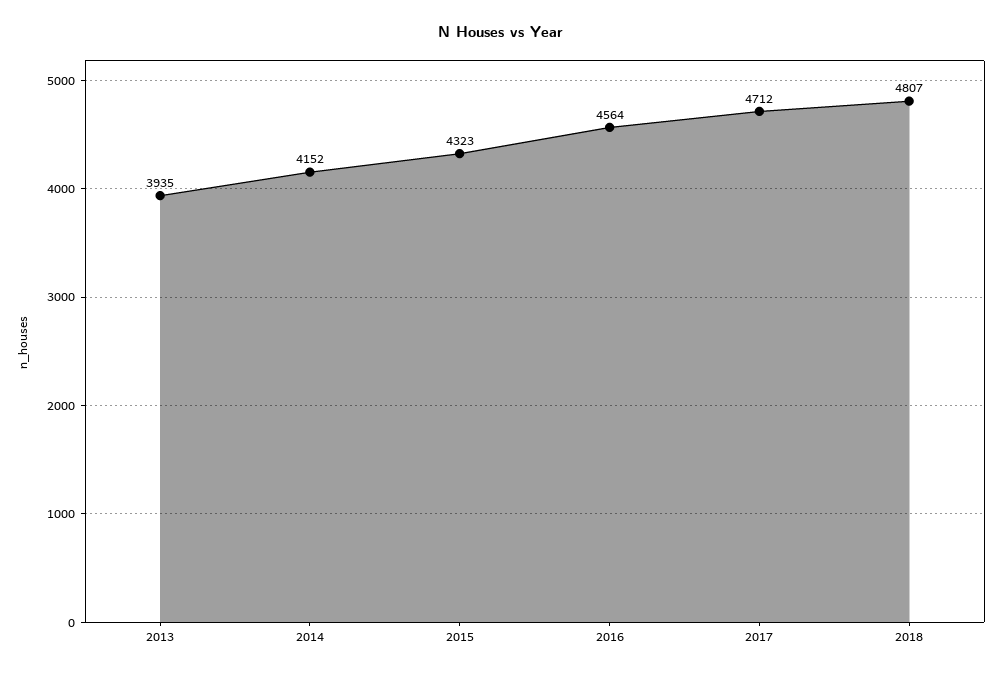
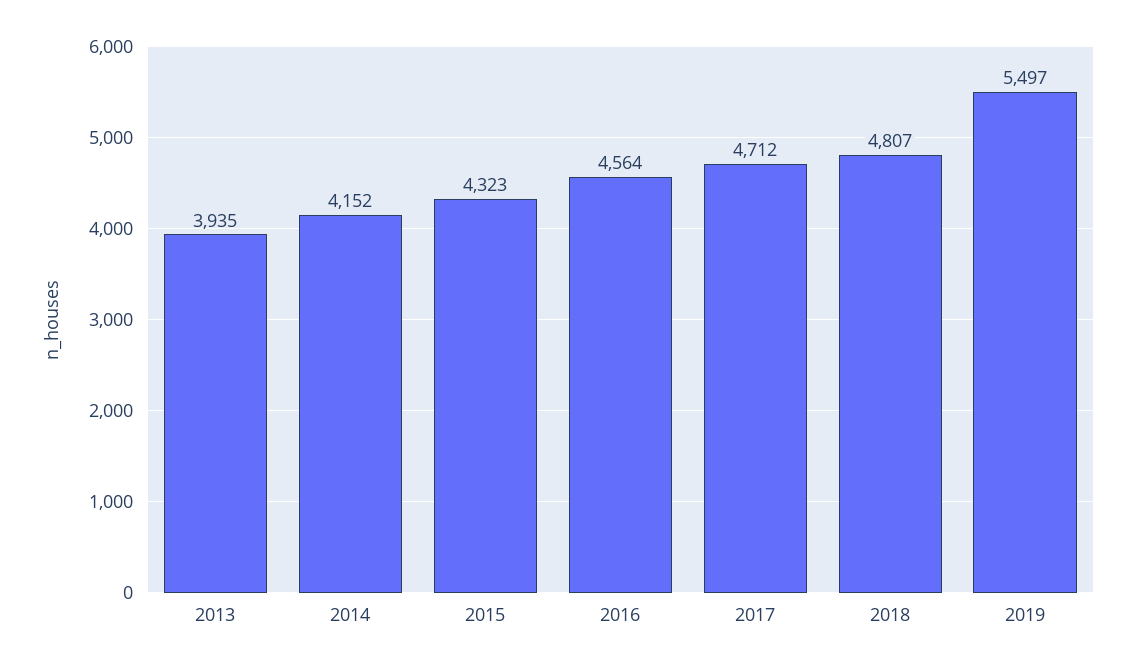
2019: none -> 5497

